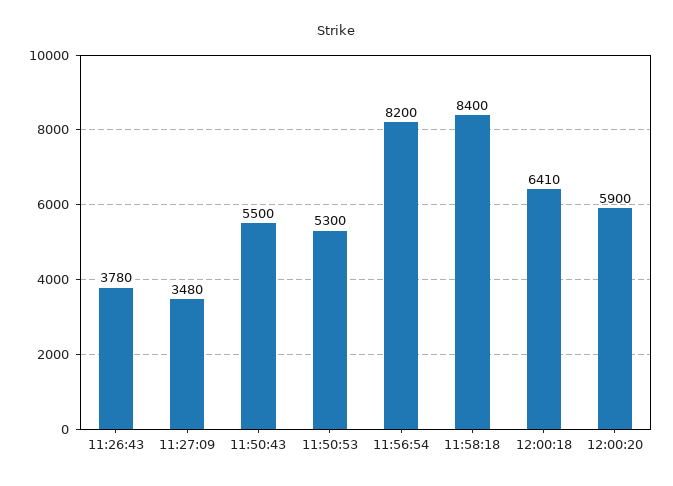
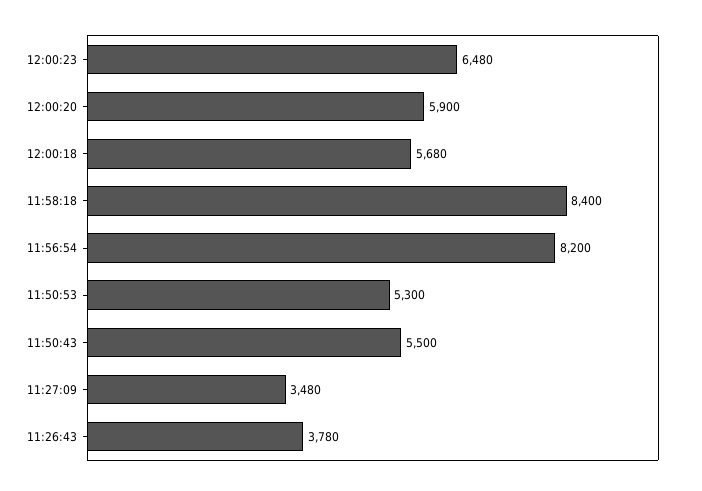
12:00:18: 6410 -> 5680
12:00:23: none -> 6480

